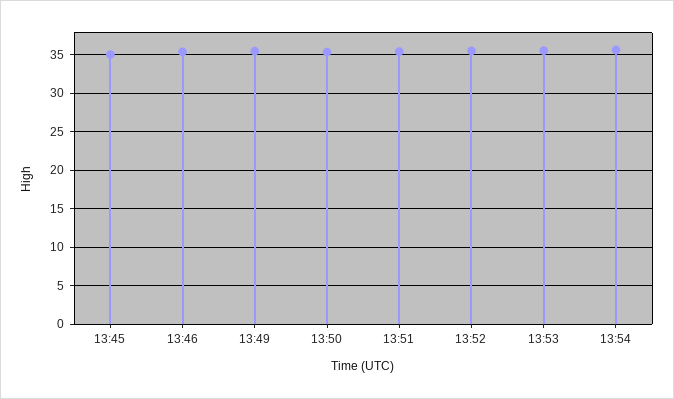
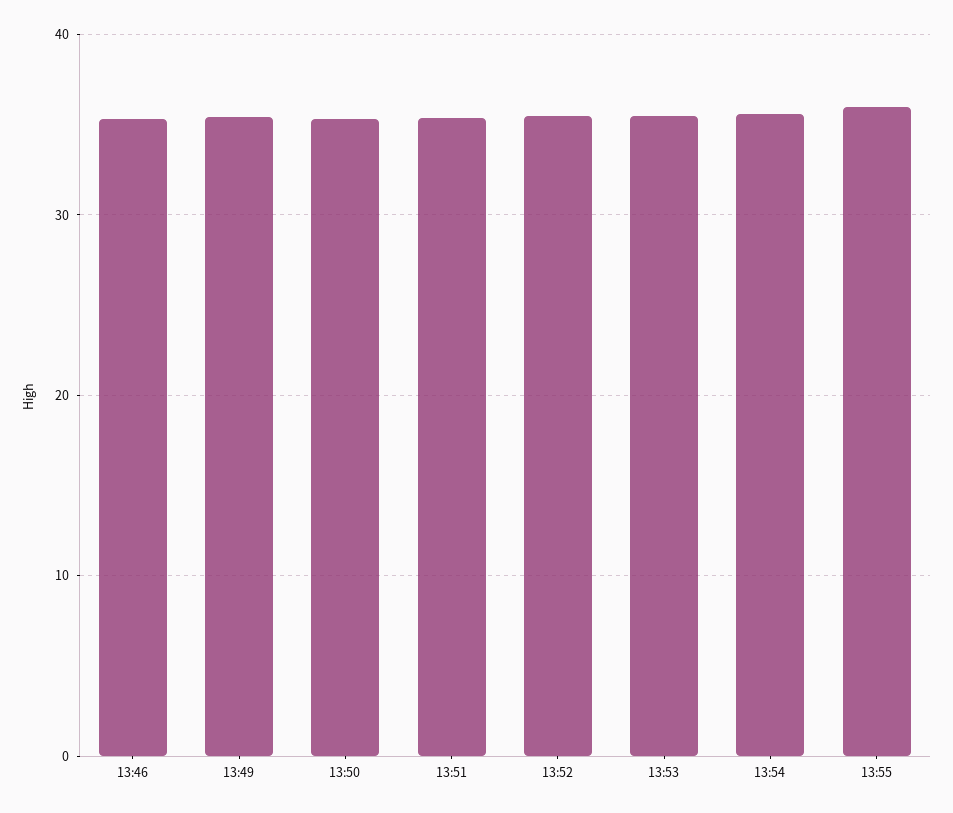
13:45: 35 -> none
13:55: none -> 36

